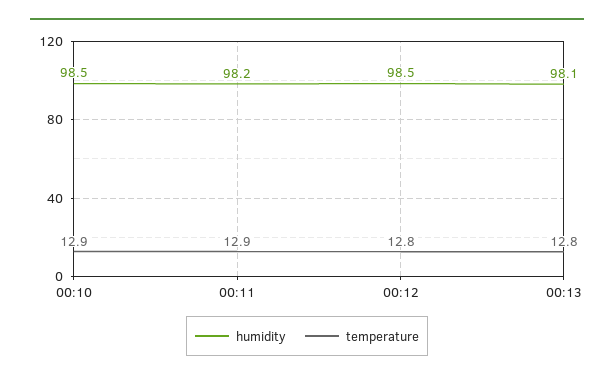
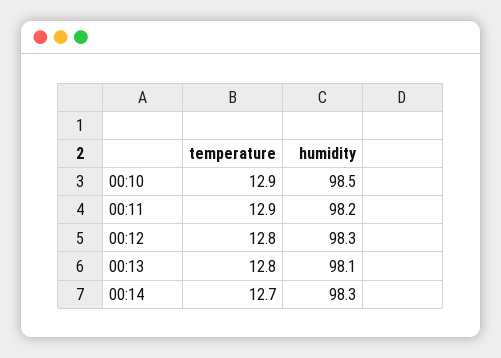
humidity, 00:12: 98.5 -> 98.3
temperature, 00:14: none -> 12.7
humidity, 00:14: none -> 98.3

